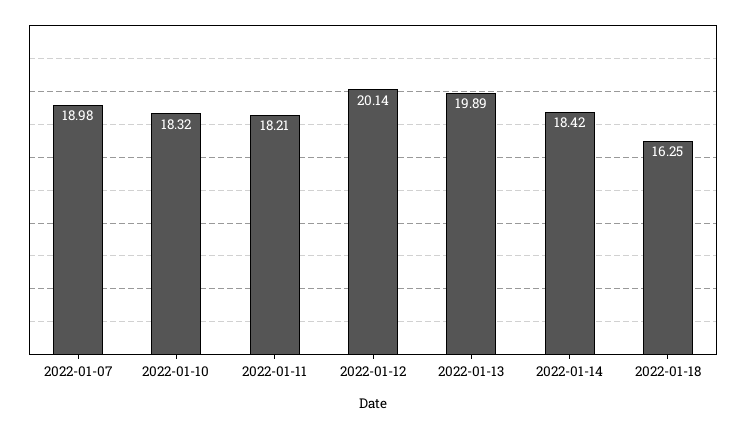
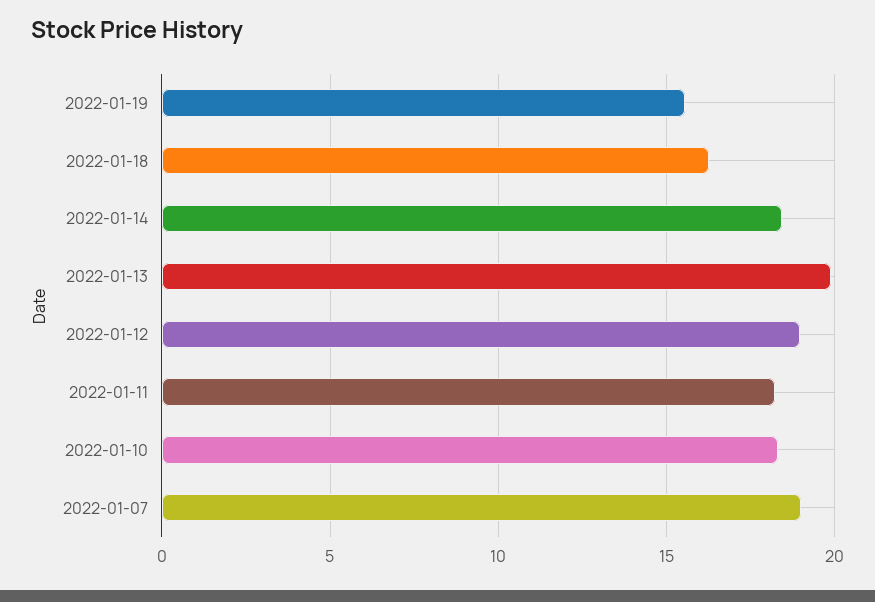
2022-01-12: 20.14 -> 19
2022-01-19: none -> 15.5

